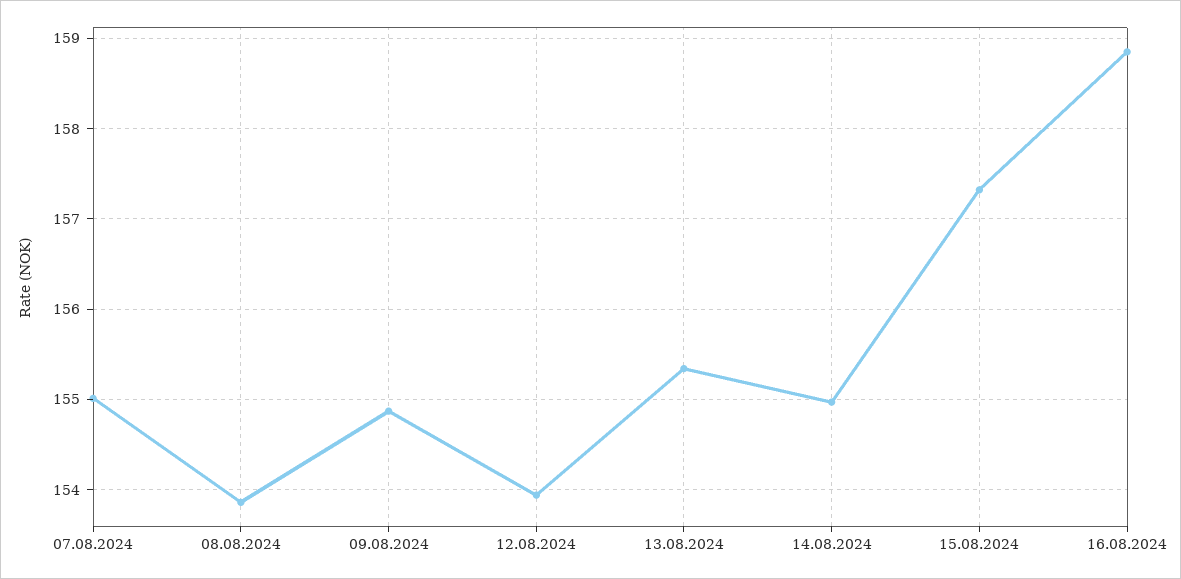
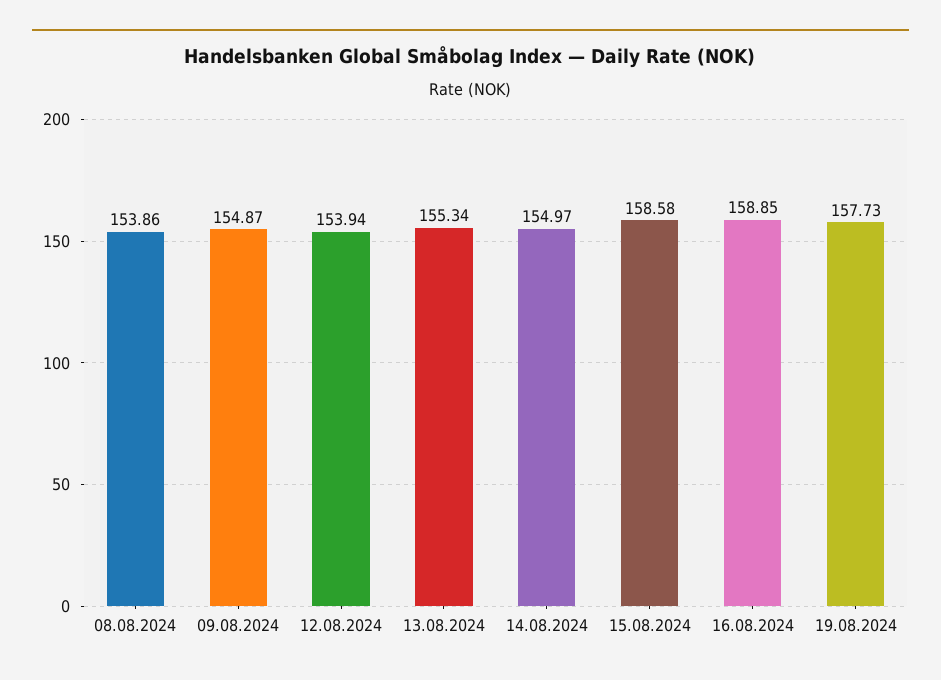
07.08.2024: 155 -> none
15.08.2024: 157.3 -> 158.58
19.08.2024: none -> 157.73

